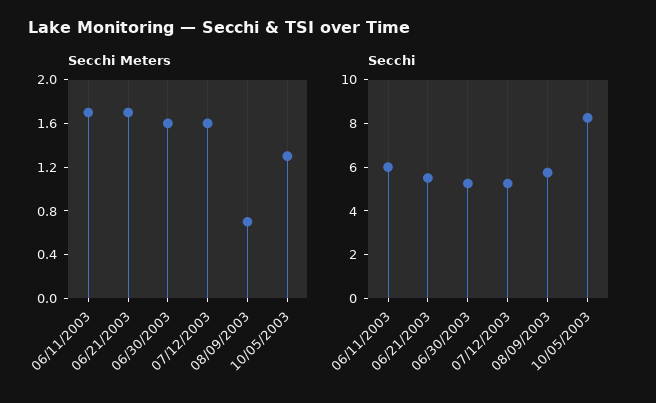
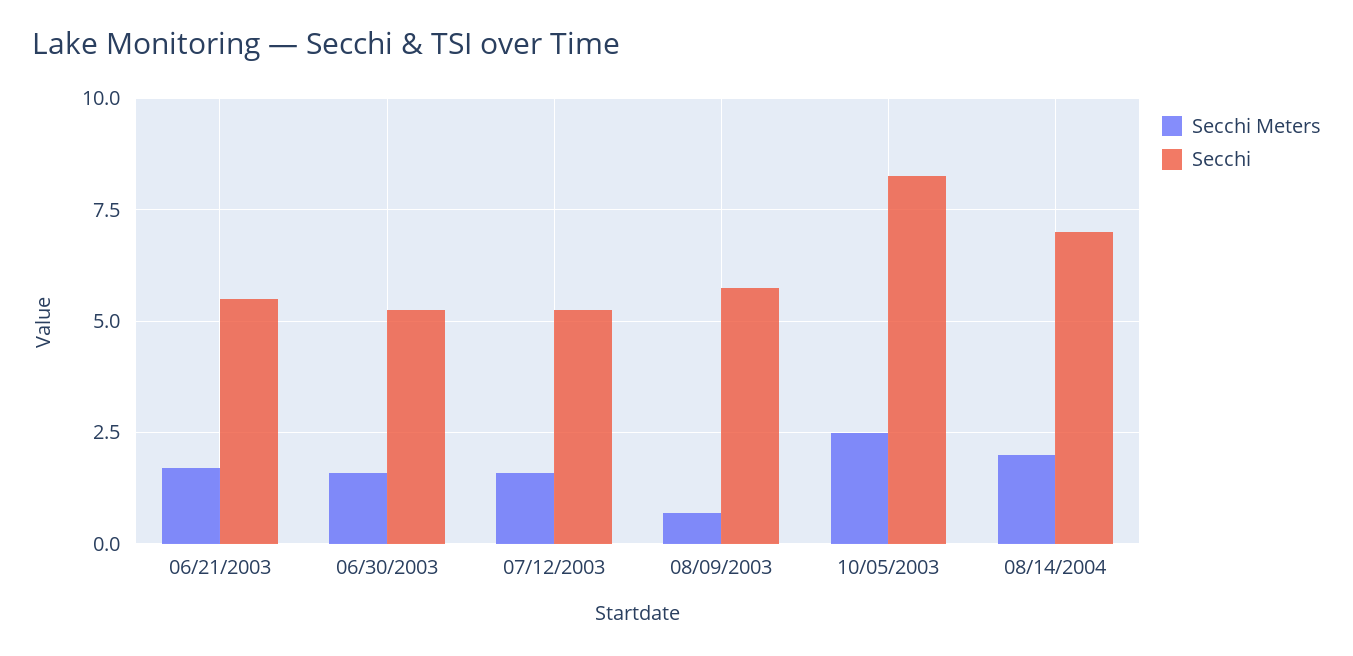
Secchi Meters, 06/11/2003: 1.7 -> none
Secchi Meters, 10/05/2003: 1.3 -> 2.5
Secchi, 06/11/2003: 6 -> none
Secchi Meters, 08/14/2004: none -> 2
Secchi, 08/14/2004: none -> 7

